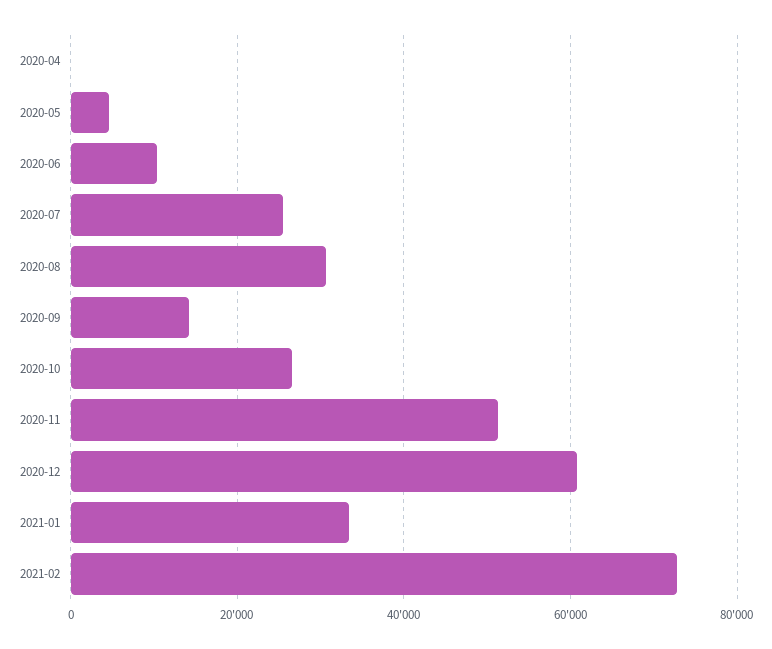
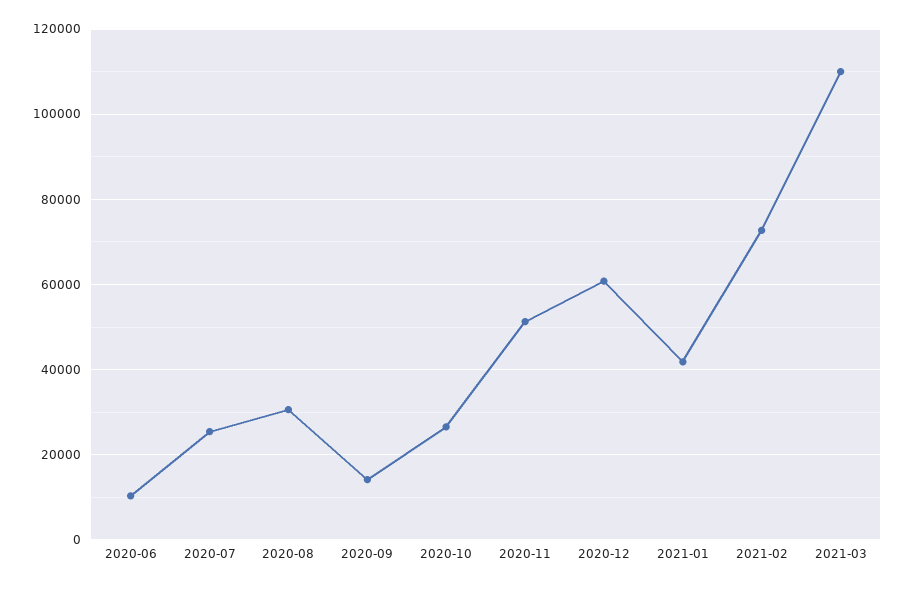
2020-04: 0 -> none
2020-05: 4000 -> none
2021-01: 34000 -> 42000
2021-03: none -> 110000

